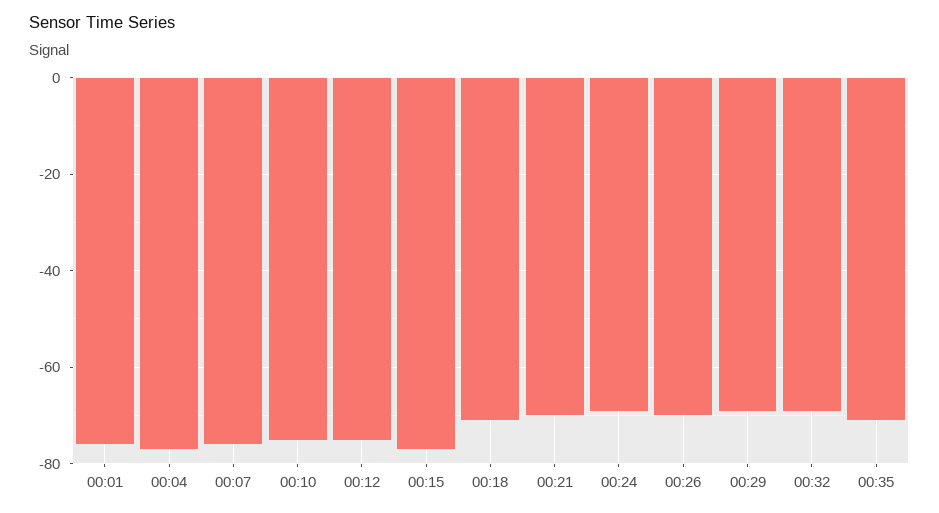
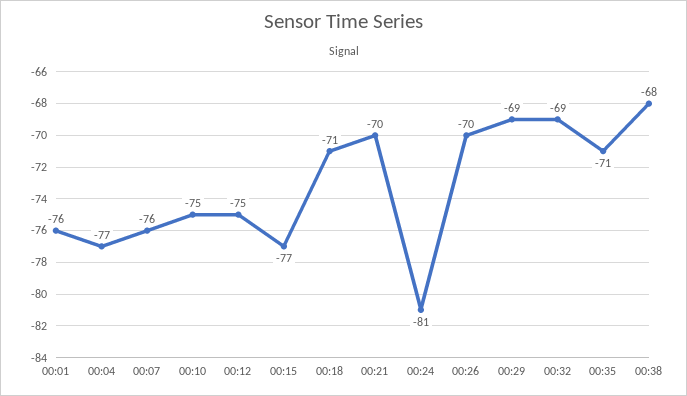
00:24: -70 -> -81
00:38: none -> -68

